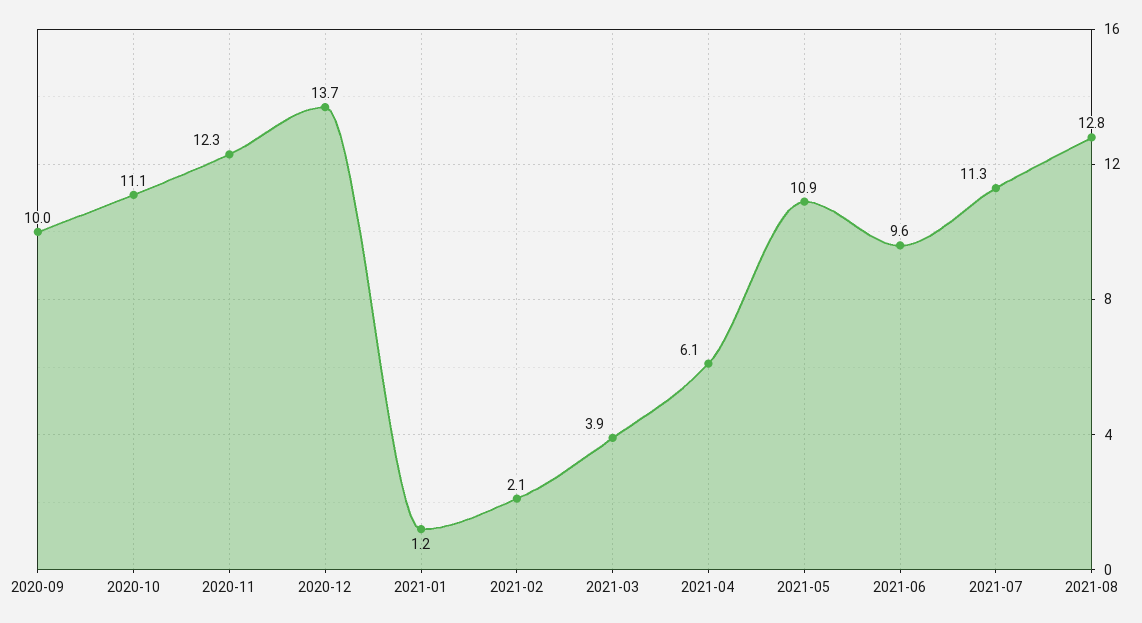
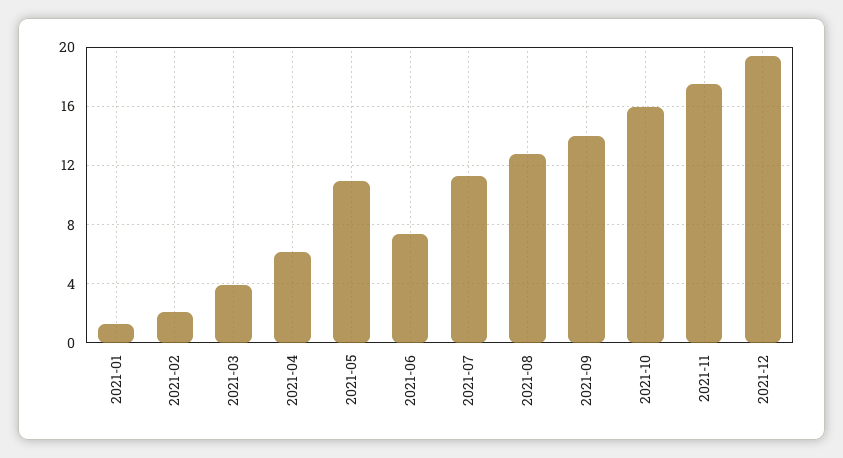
2020-09: 10 -> none
2020-10: 11.1 -> none
2020-11: 12.3 -> none
2020-12: 13.7 -> none
2021-06: 9.6 -> 7.5
2021-09: none -> 14
2021-10: none -> 16
2021-11: none -> 17.5
2021-12: none -> 19.5

